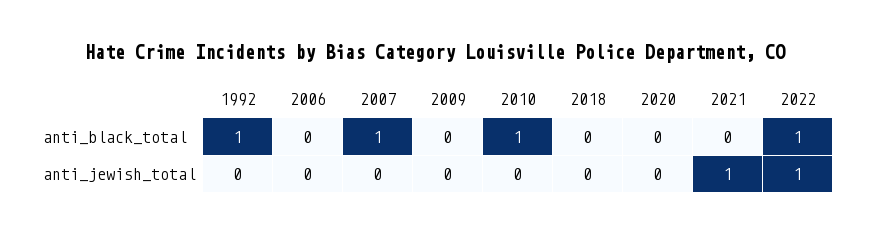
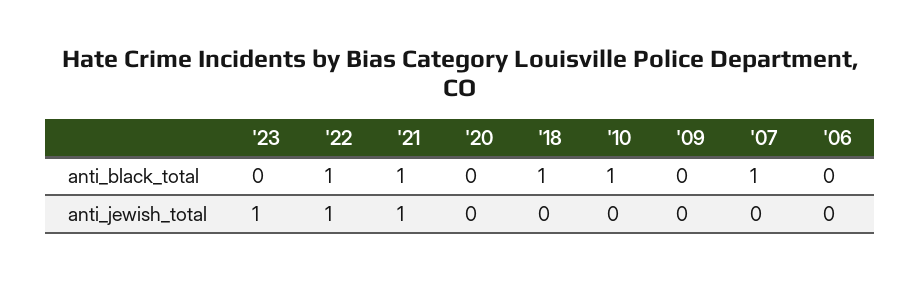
1992, anti_black_total: 1 -> none
2018, anti_black_total: 0 -> 1
2021, anti_black_total: 0 -> 1
1992, anti_jewish_total: 0 -> none
'23, anti_black_total: none -> 0
'23, anti_jewish_total: none -> 1

